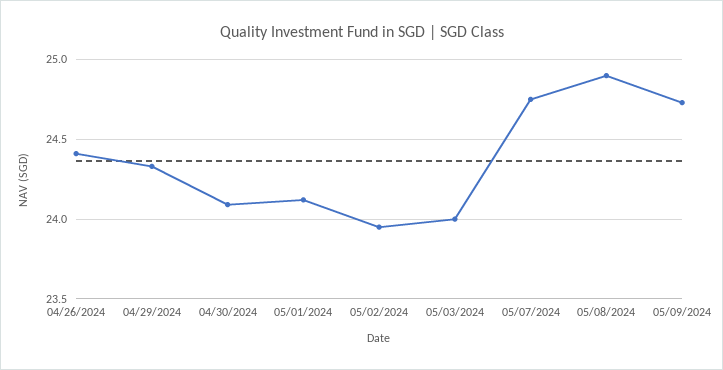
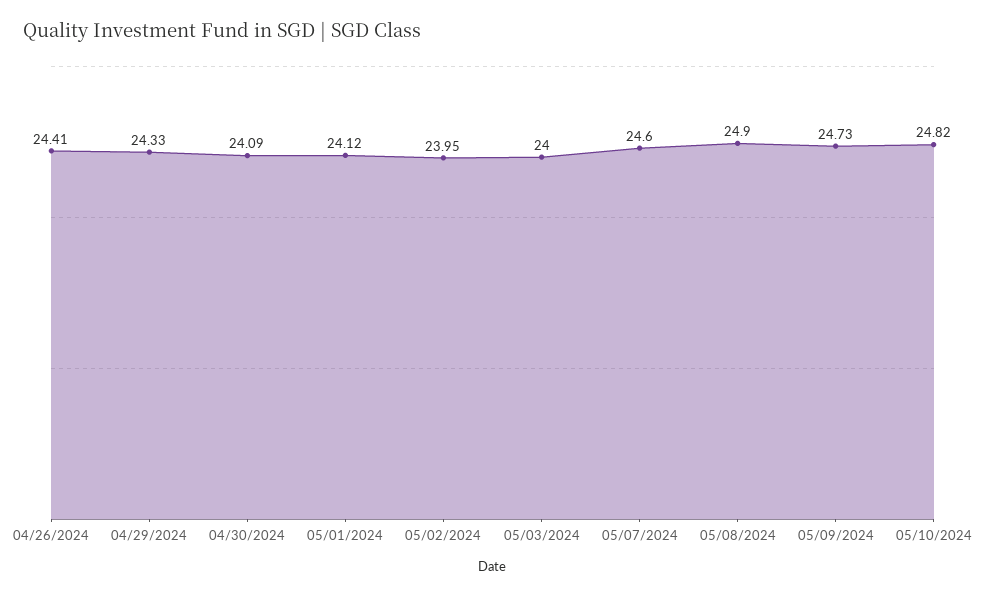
05/07/2024: 24.75 -> 24.6
05/10/2024: none -> 24.82

